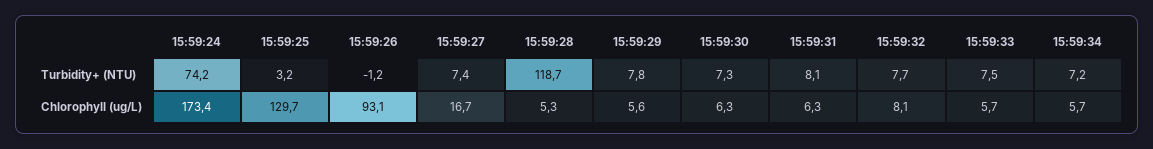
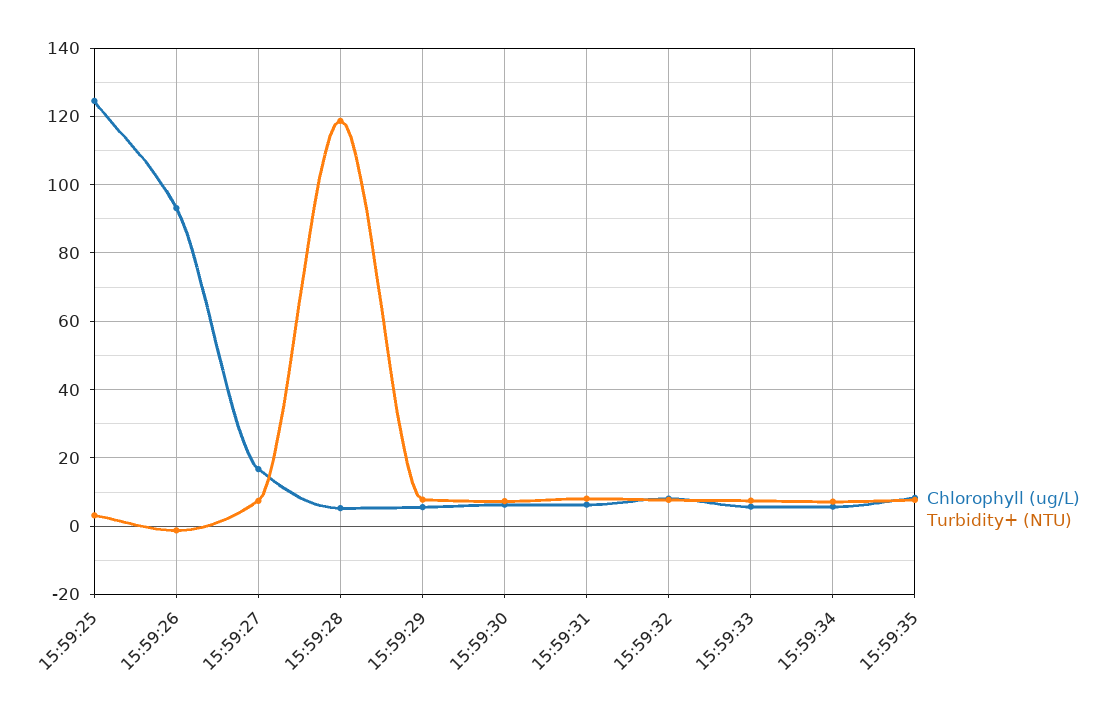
Turbidity+ (NTU), 15:59:24: 74.2 -> none
Chlorophyll (ug/L), 15:59:24: 173.4 -> none
Chlorophyll (ug/L), 15:59:25: 129.7 -> 124
Chlorophyll (ug/L), 15:59:35: none -> 8
Turbidity+ (NTU), 15:59:35: none -> 8

